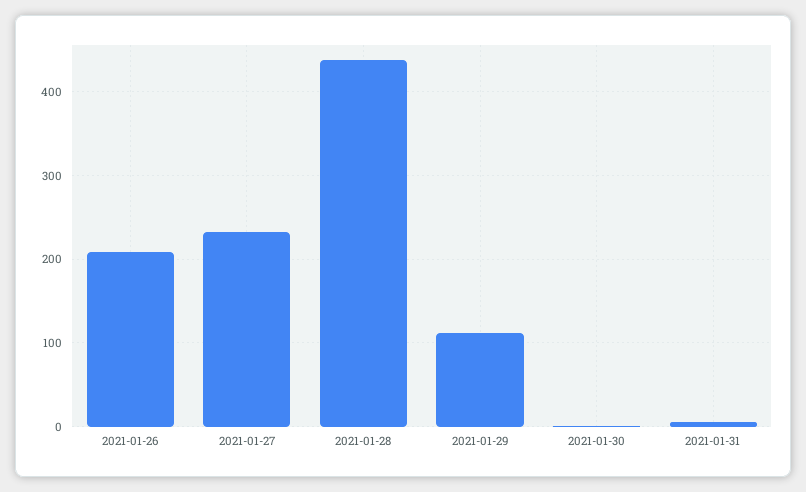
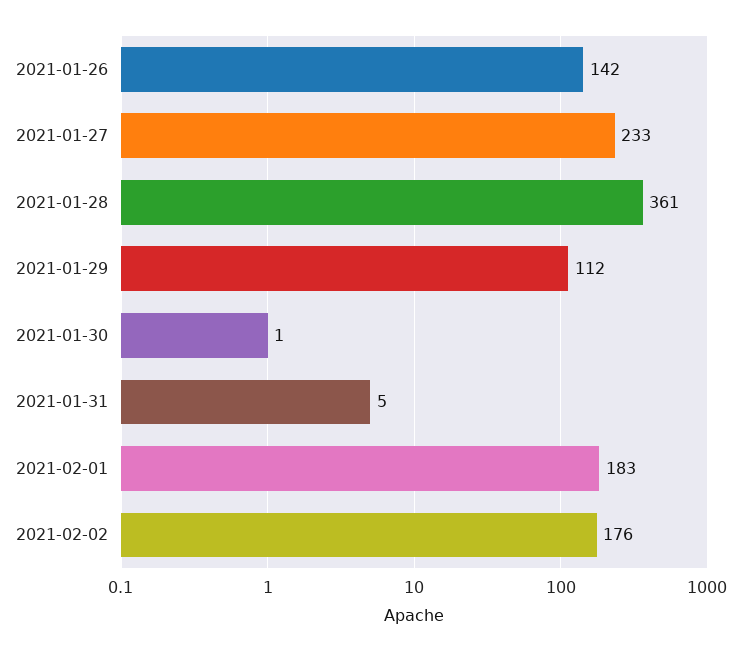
2021-01-26: 210 -> 142
2021-01-28: 440 -> 361
2021-02-01: none -> 183
2021-02-02: none -> 176

